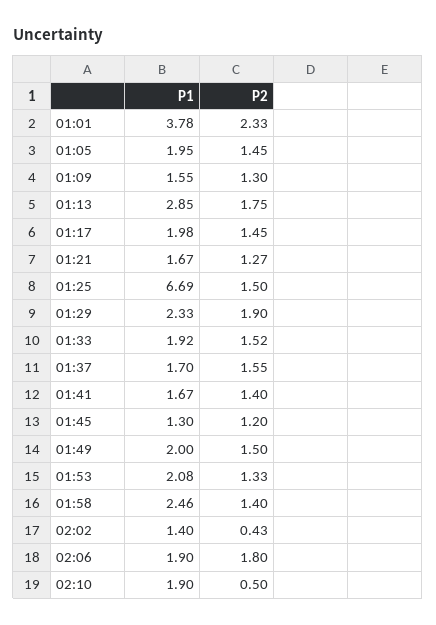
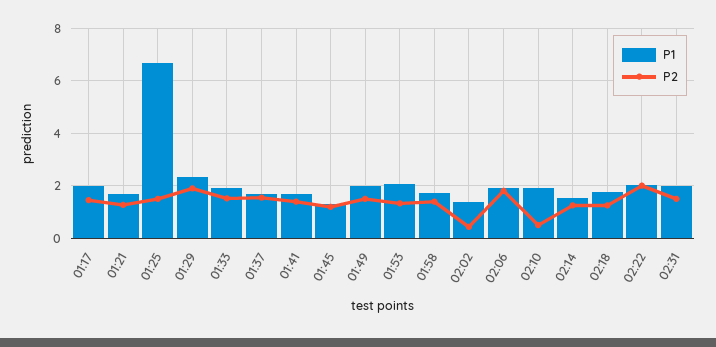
P1, 01:01: 3.78 -> none
P2, 01:01: 2.33 -> none
P1, 01:05: 1.95 -> none
P2, 01:05: 1.45 -> none
P1, 01:09: 1.55 -> none
P2, 01:09: 1.3 -> none
P1, 01:13: 2.85 -> none
P2, 01:13: 1.75 -> none
P1, 01:58: 2.46 -> 1.75
P1, 02:14: none -> 1.5
P2, 02:14: none -> 1.25
P1, 02:18: none -> 1.75
P2, 02:18: none -> 1.25
P1, 02:22: none -> 2
P2, 02:22: none -> 2
P1, 02:31: none -> 2
P2, 02:31: none -> 1.5

